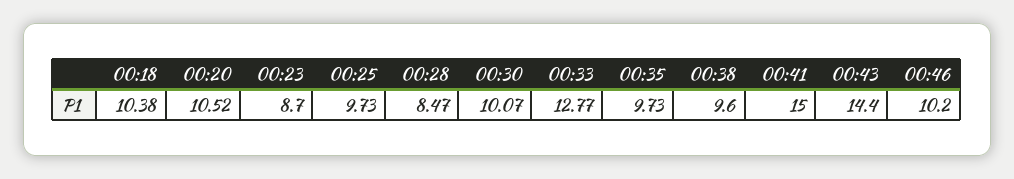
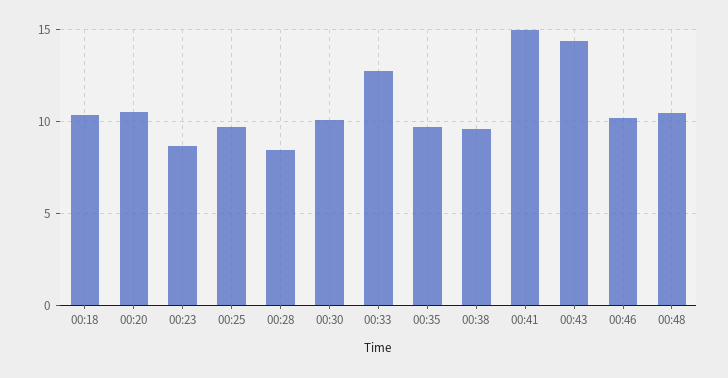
00:48: none -> 10.5

